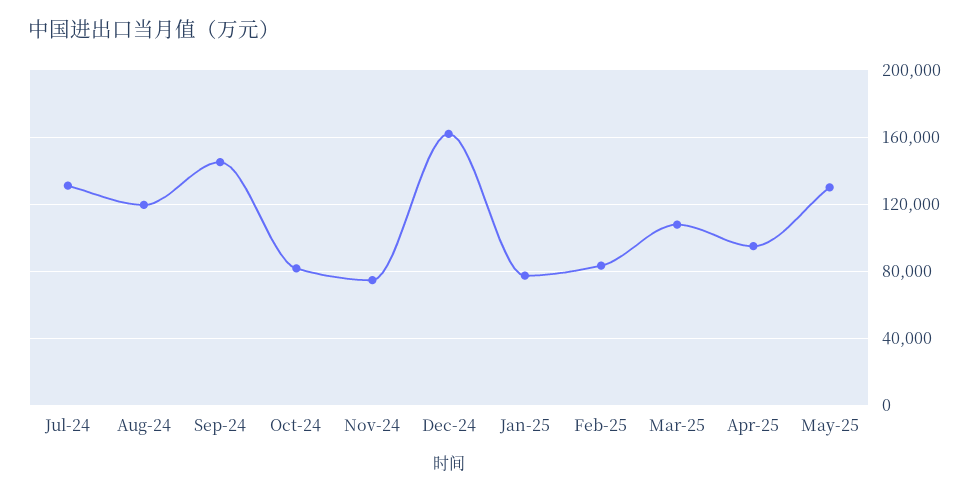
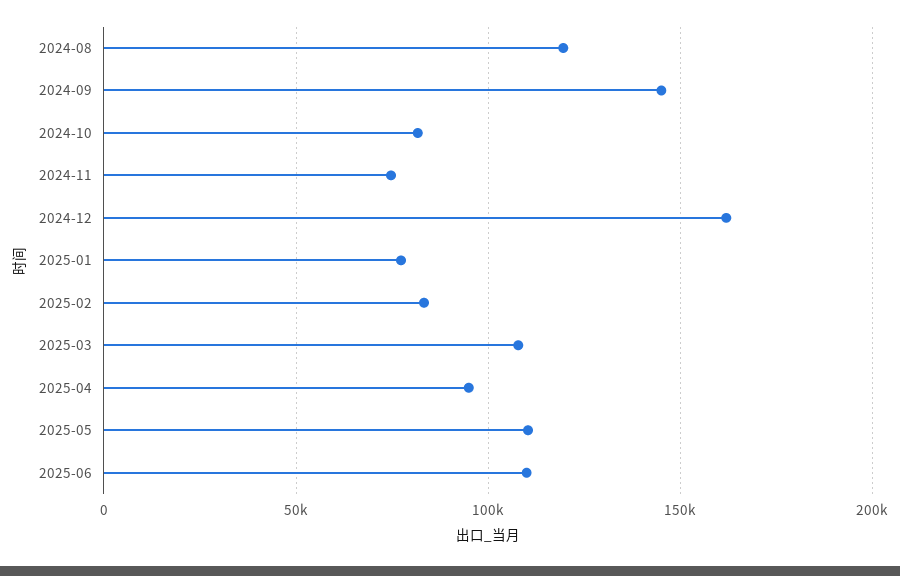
Jul-24: 130000 -> none
May-25: 130000 -> 110000
2025-06: none -> 110000

